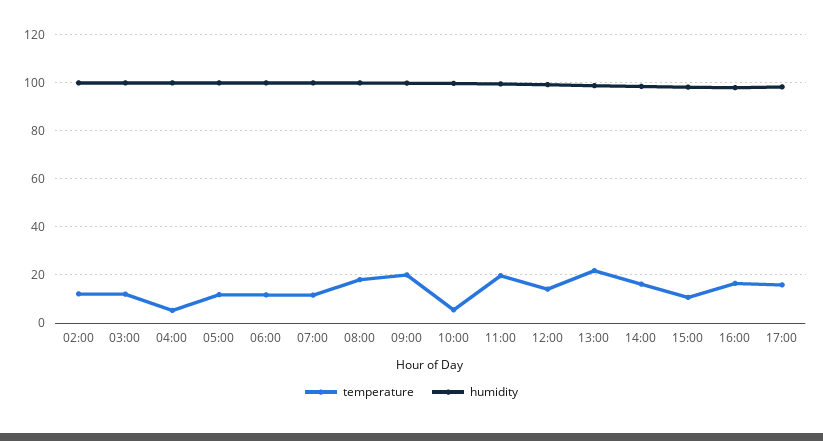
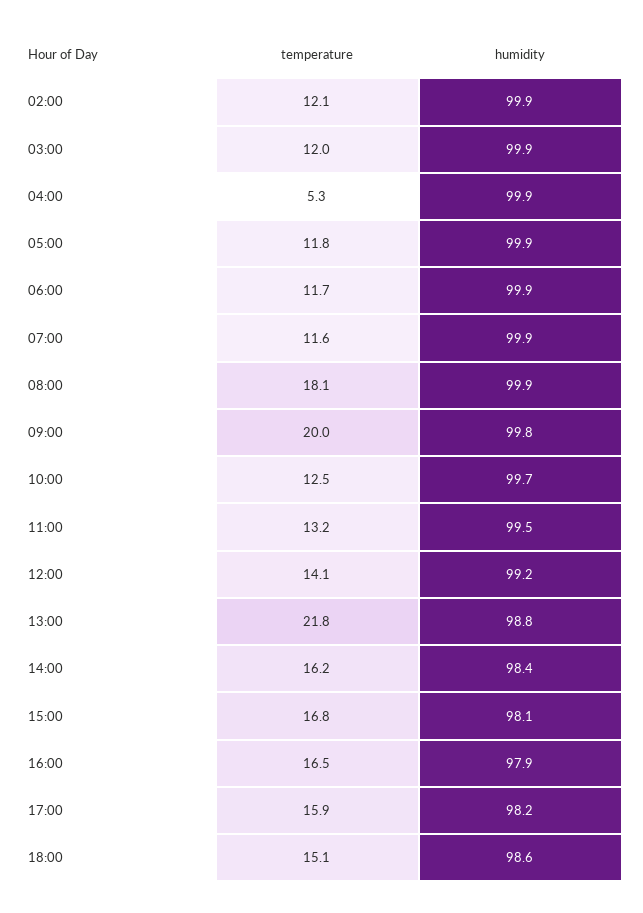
temperature, 10:00: 5 -> 12.5
temperature, 11:00: 20 -> 13.2
temperature, 15:00: 10 -> 16.8
temperature, 18:00: none -> 15.1
humidity, 18:00: none -> 98.6

